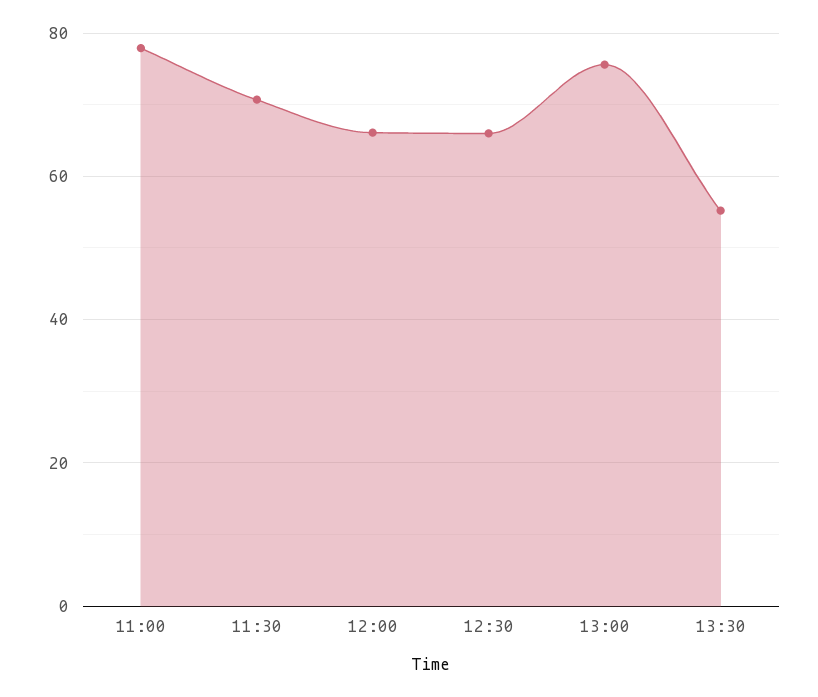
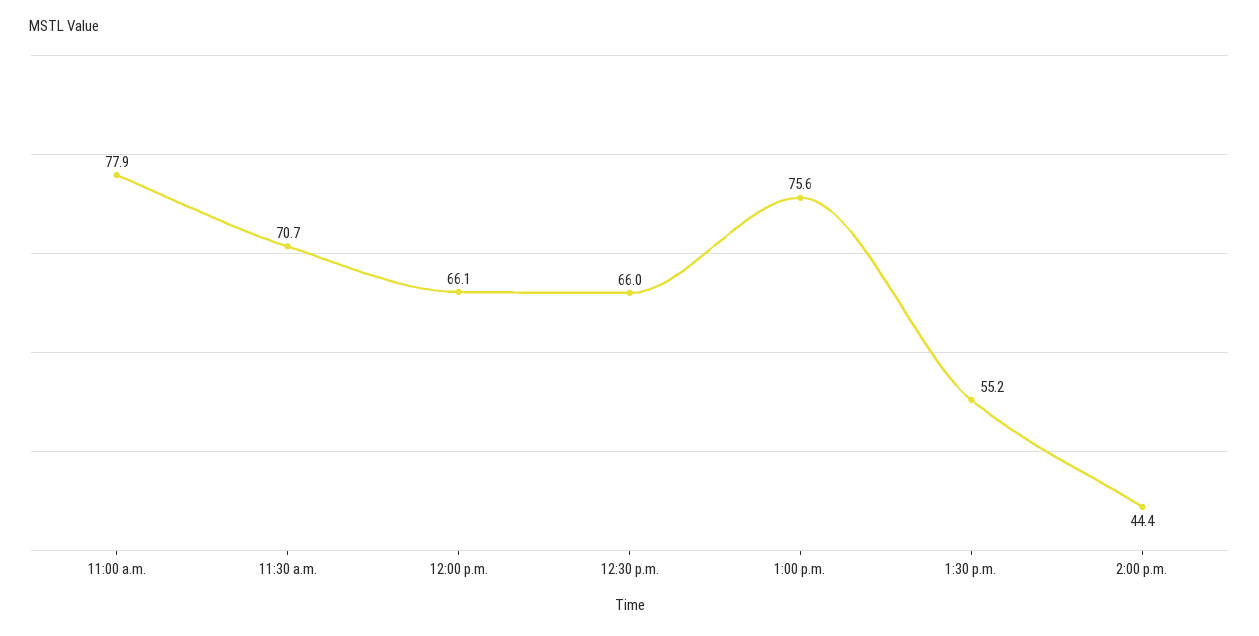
2:00 p.m.: none -> 44.4

